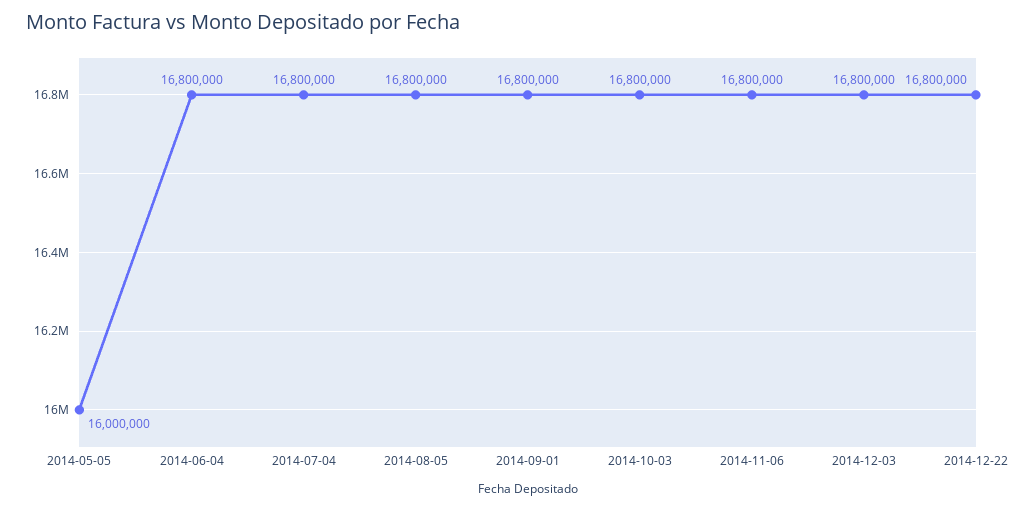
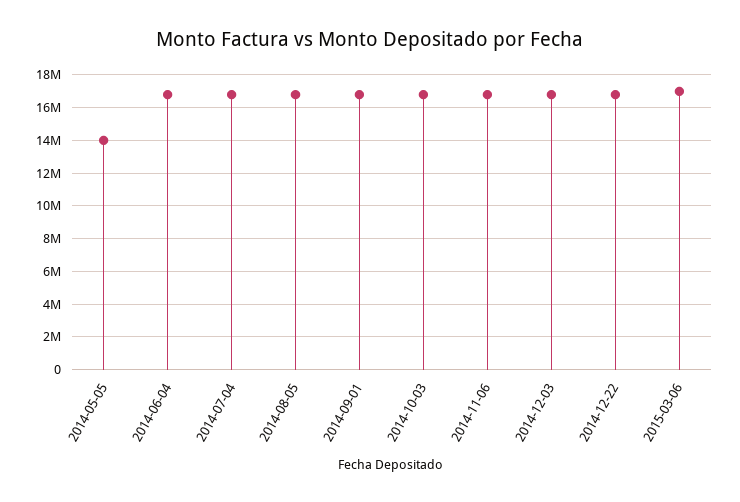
2014-05-05: 16000000 -> 14000000
2015-03-06: none -> 17000000

